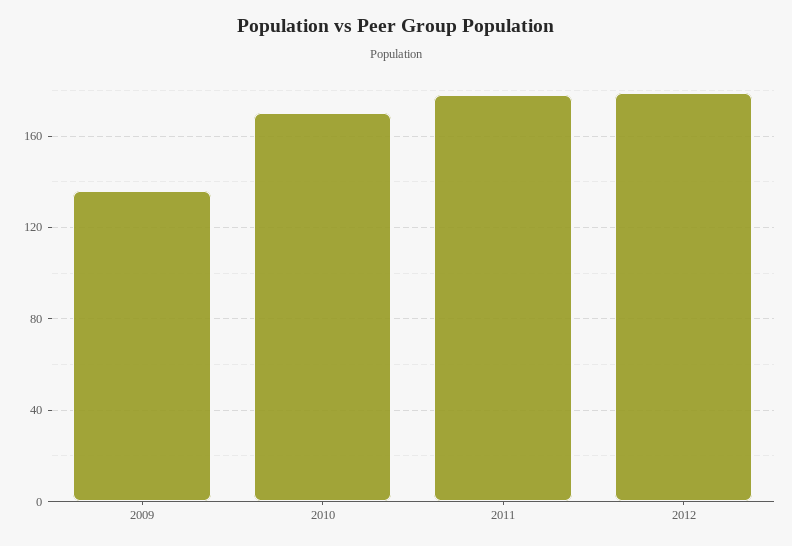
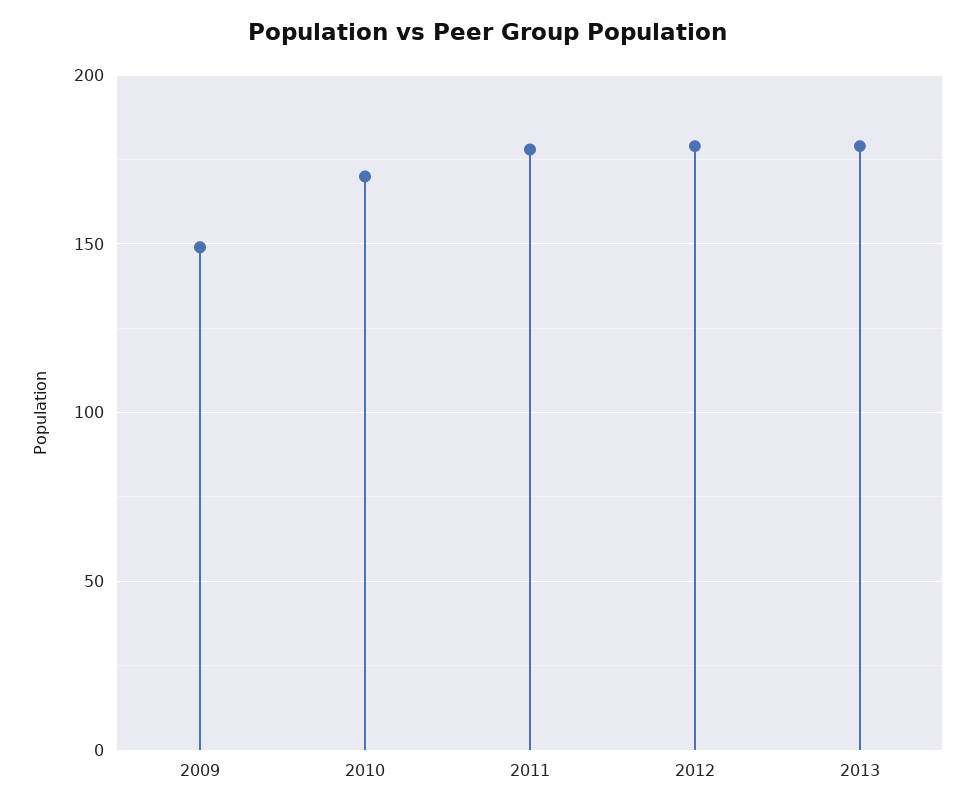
2009: 135 -> 150
2013: none -> 180

